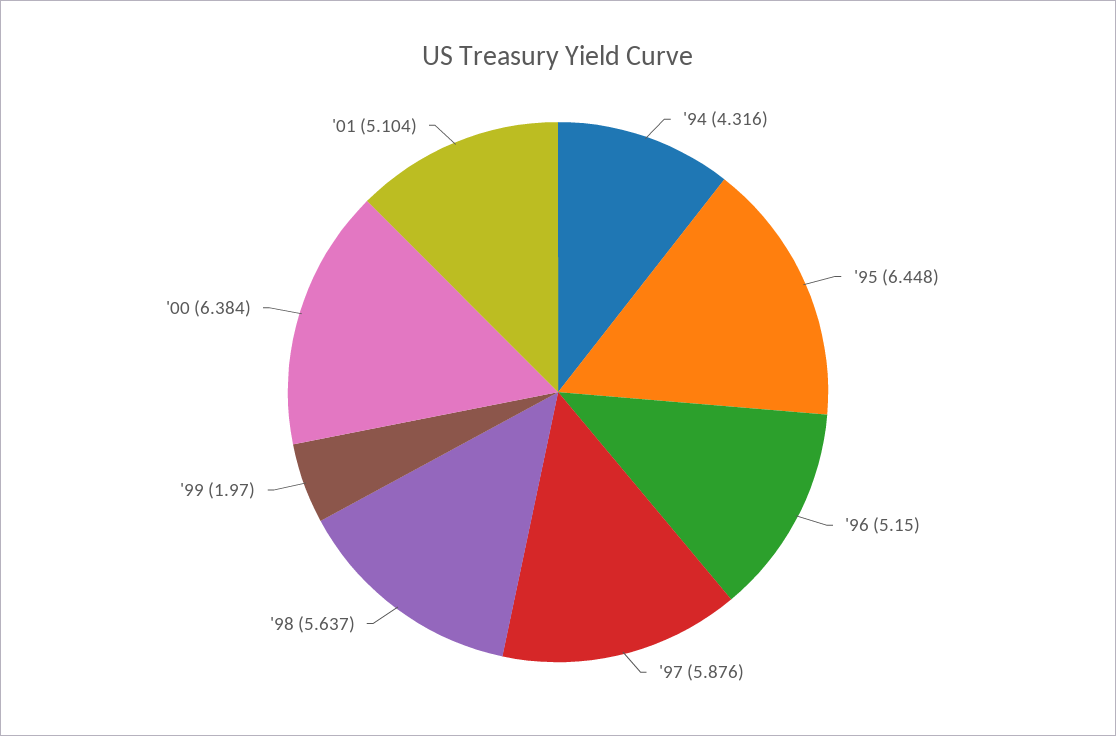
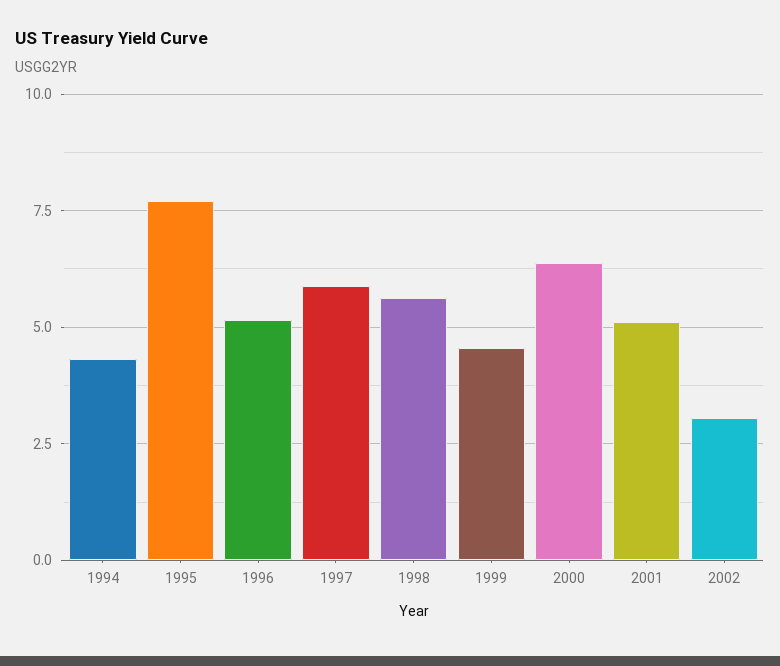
'95: 6.448 -> 7.75
'99: 1.97 -> 4.5
2002: none -> 3

